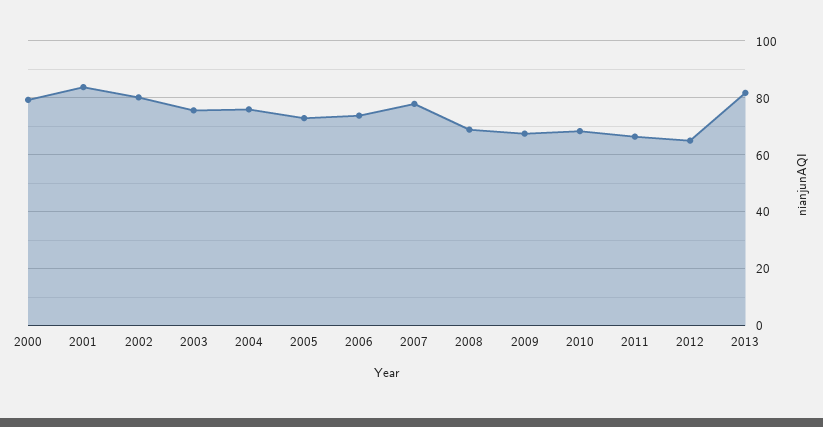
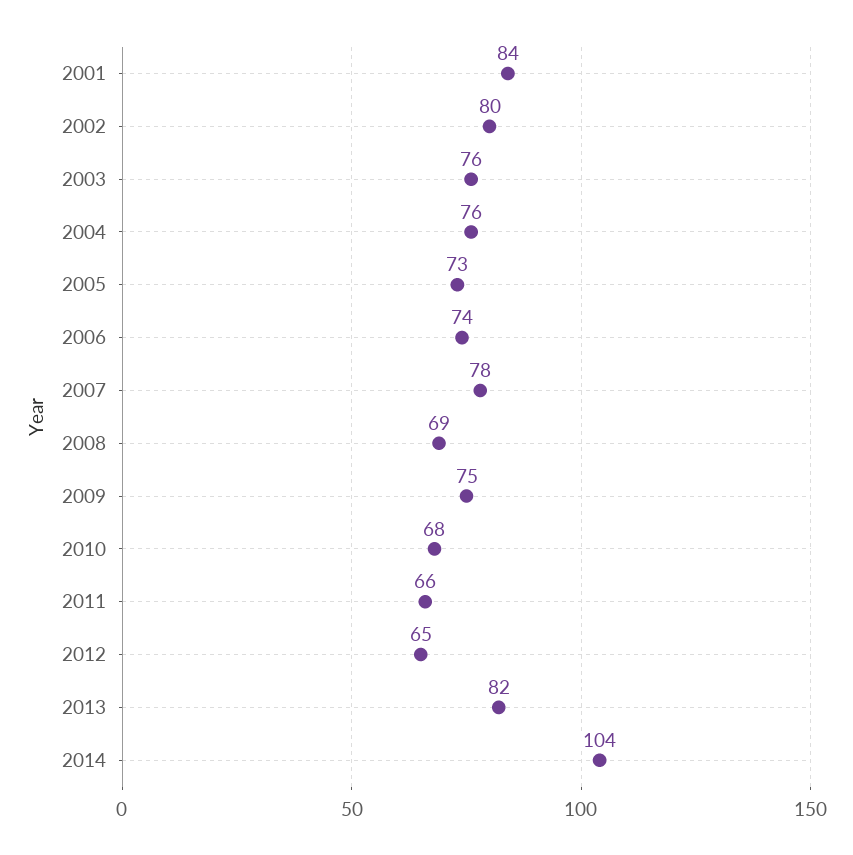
2000: 80 -> none
2009: 67.5 -> 75
2014: none -> 104

